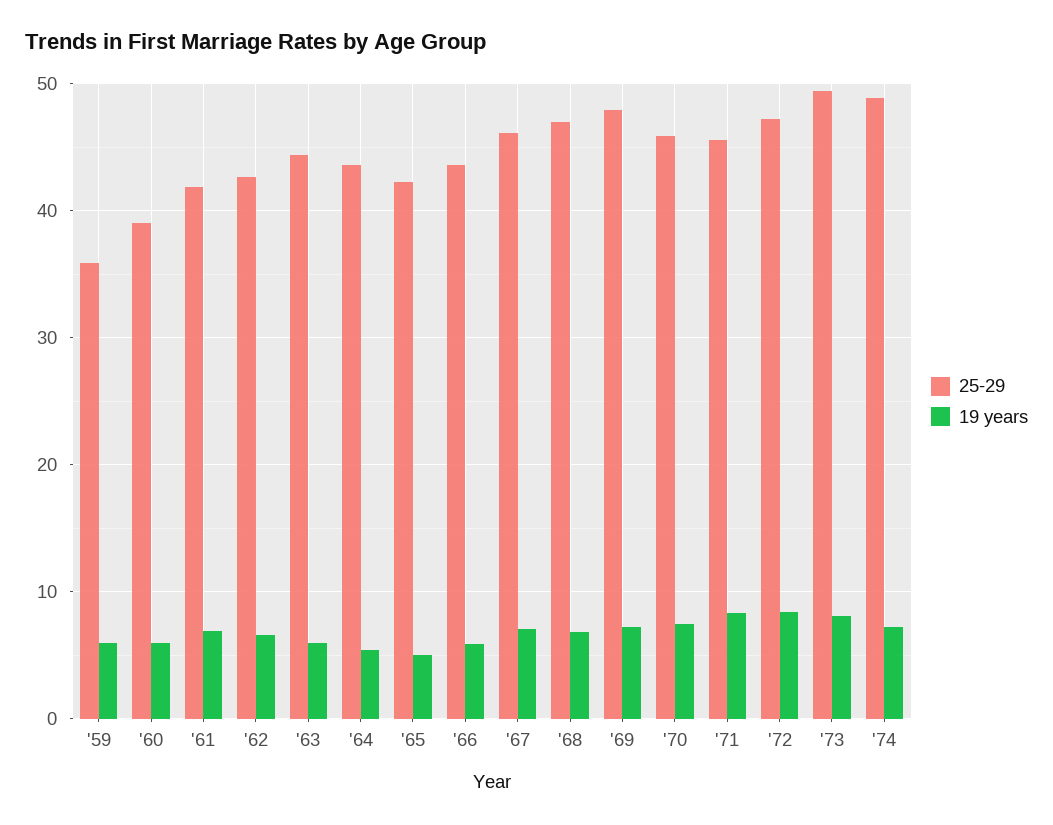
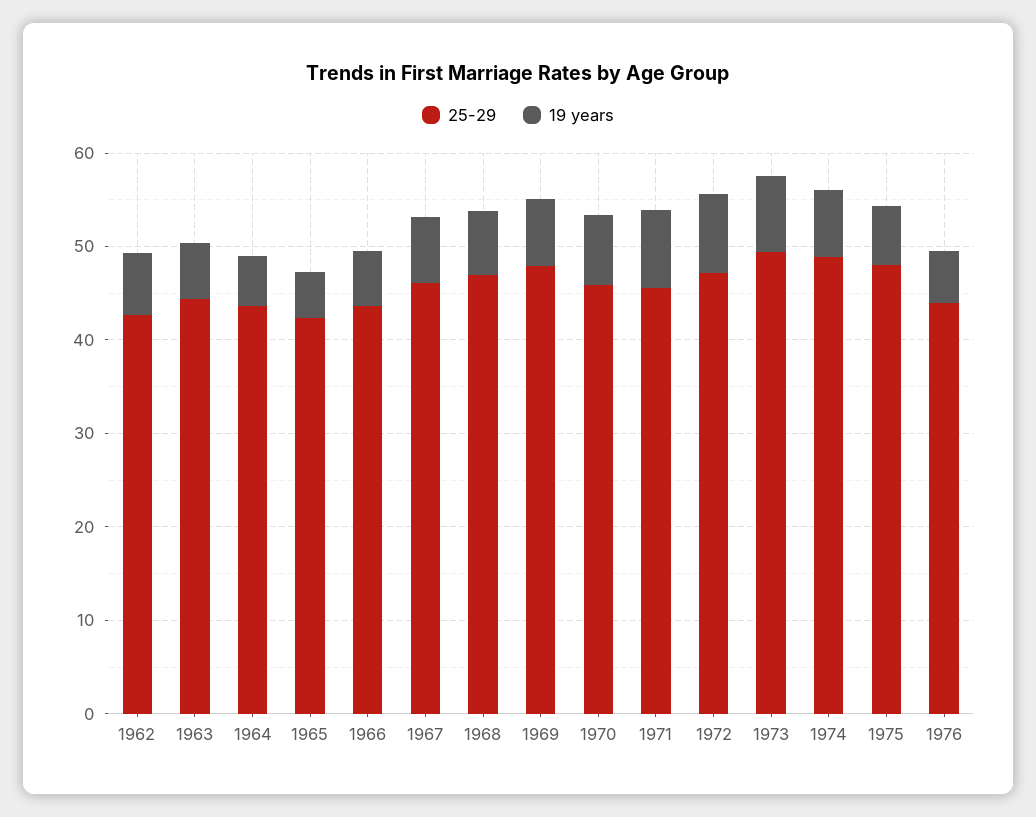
25-29, '59: 36 -> none
19 years, '59: 6 -> none
25-29, '60: 39 -> none
19 years, '60: 6 -> none
25-29, '61: 42 -> none
19 years, '61: 7 -> none
25-29, 1975: none -> 48
19 years, 1975: none -> 6
25-29, 1976: none -> 44
19 years, 1976: none -> 6

